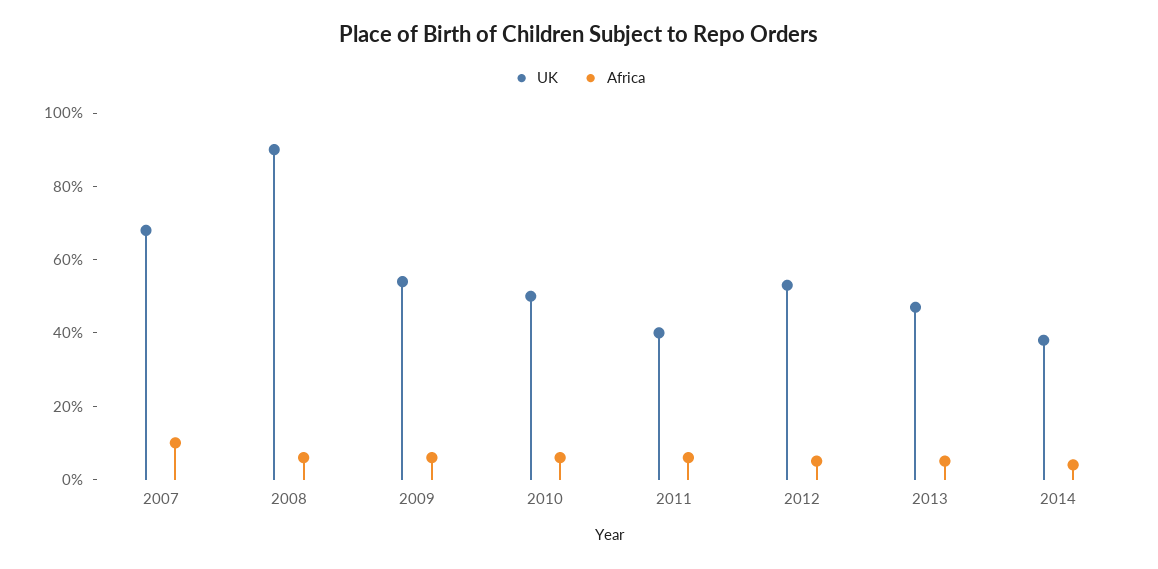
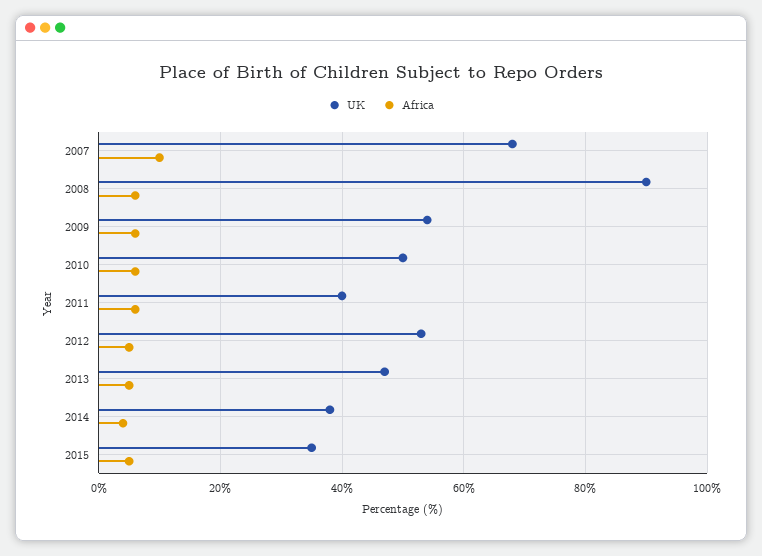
UK, 2015: none -> 35
Africa, 2015: none -> 5

